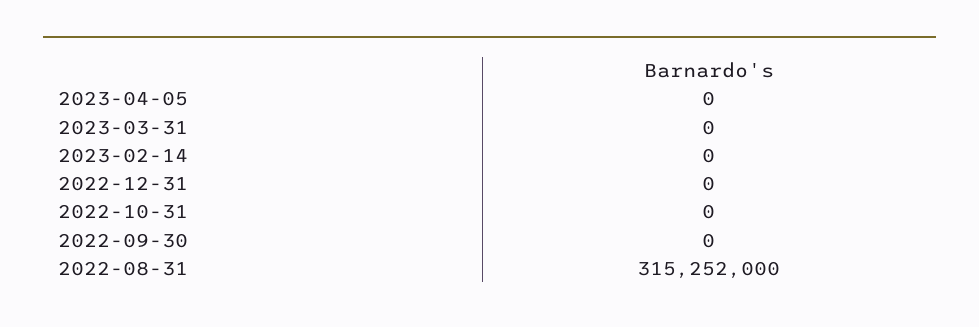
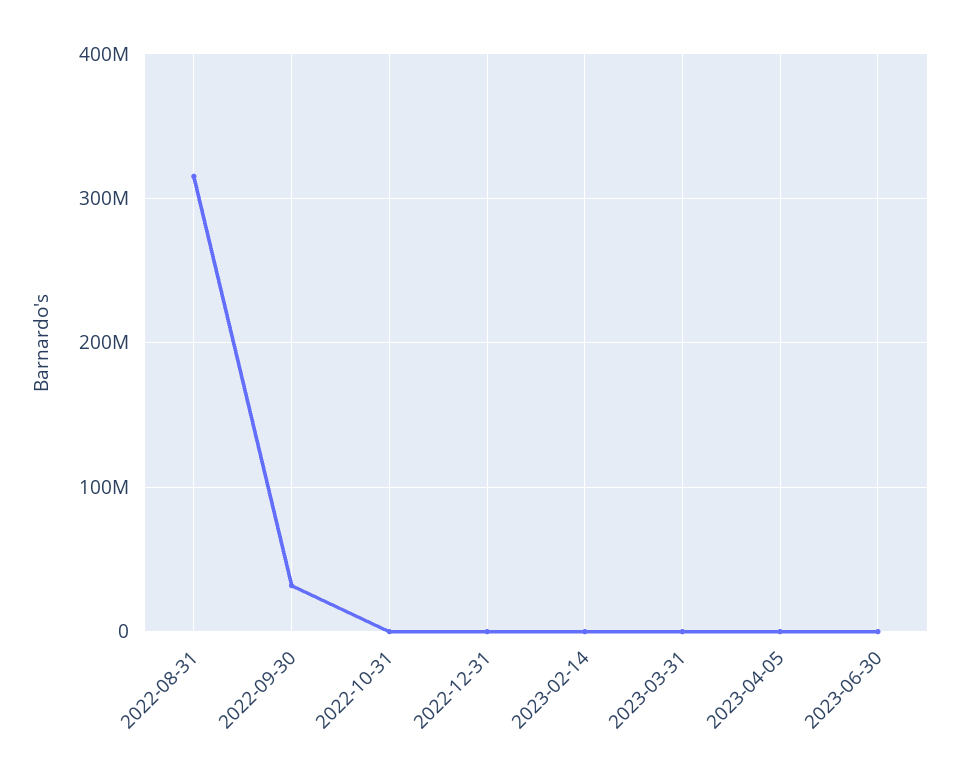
2022-09-30: 0 -> 30000000
2023-06-30: none -> 0

